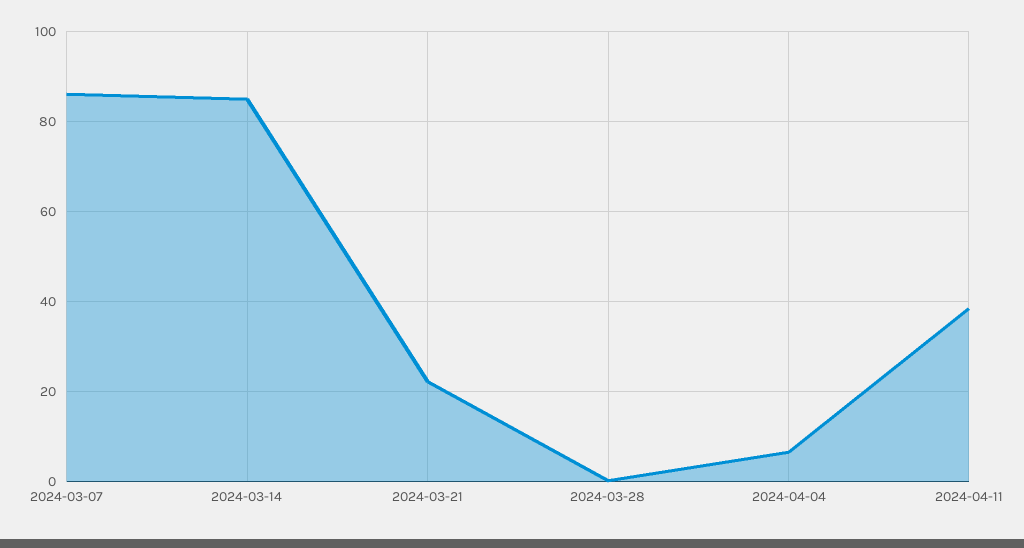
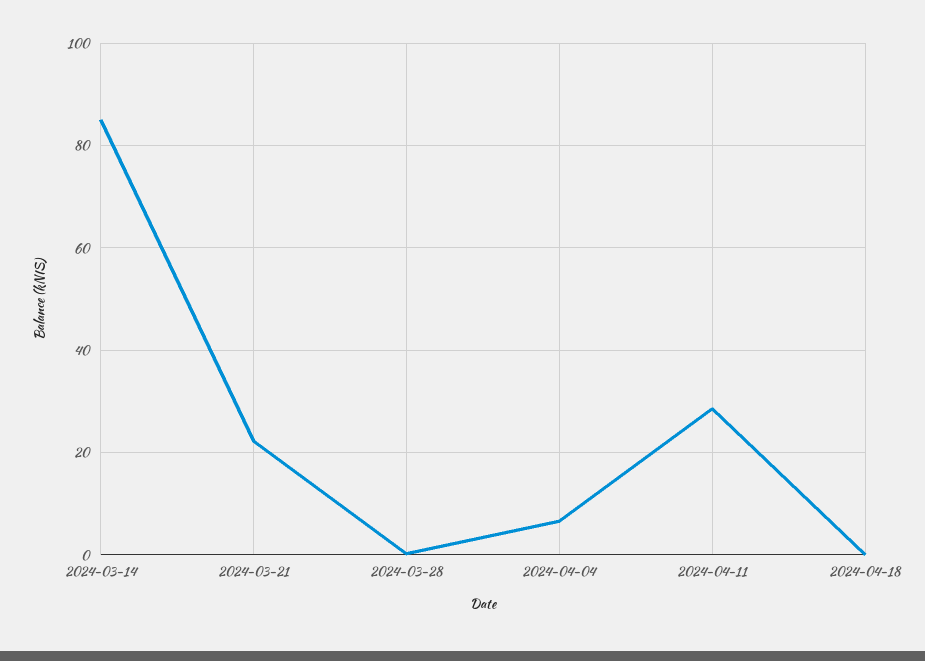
2024-03-07: 86 -> none
2024-04-11: 38 -> 28
2024-04-18: none -> 0

